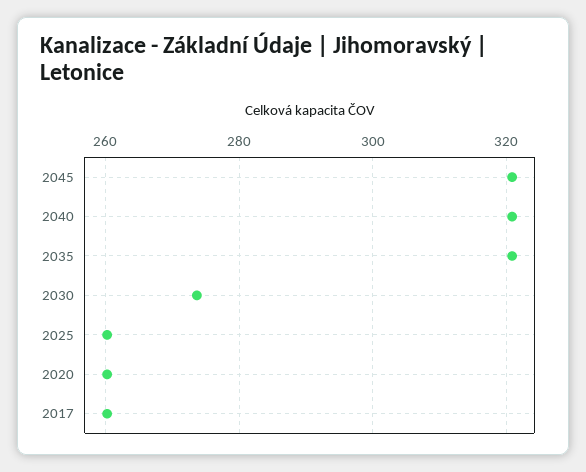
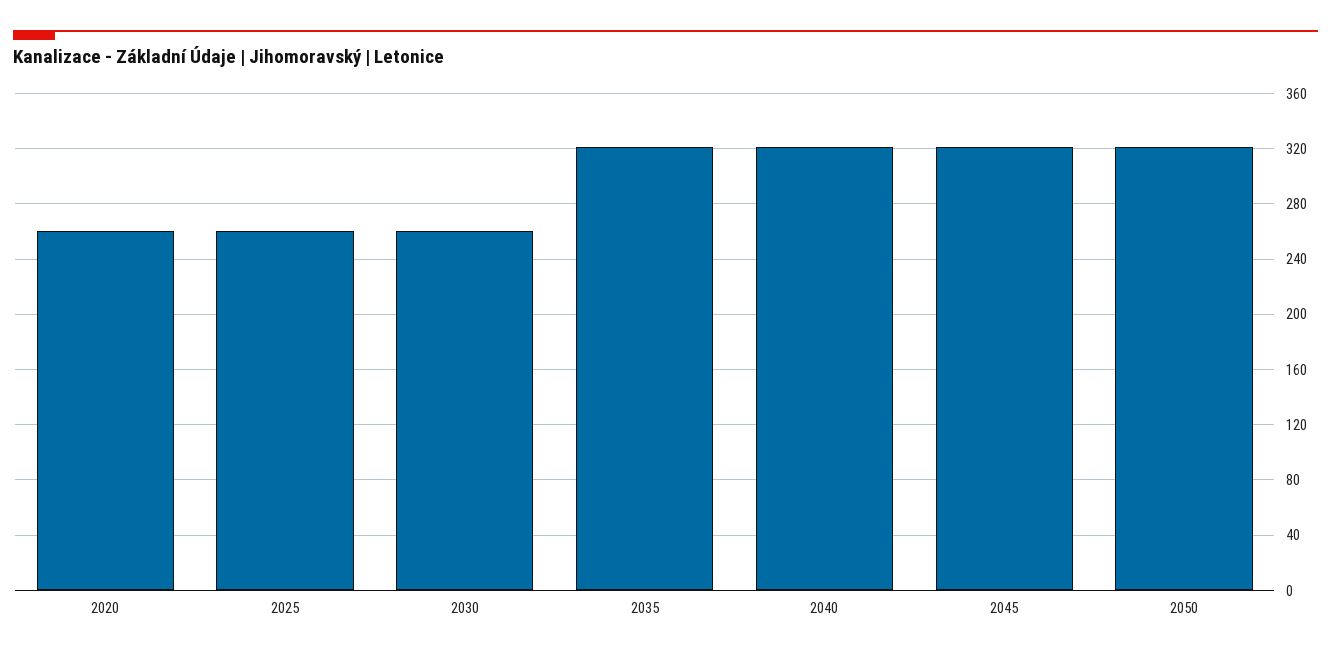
2030: 274 -> 260
2017: 260 -> none
2050: none -> 320

